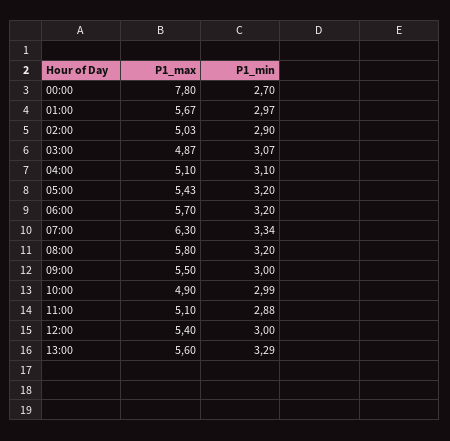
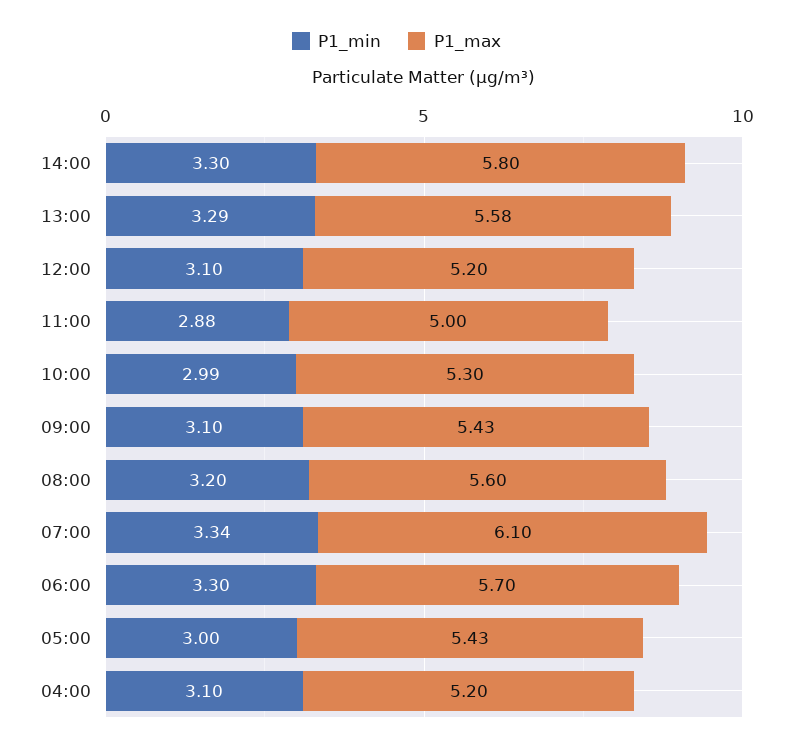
P1_max, 00:00: 7.8 -> none
P1_min, 00:00: 2.7 -> none
P1_max, 01:00: 5.67 -> none
P1_min, 01:00: 2.97 -> none
P1_max, 02:00: 5.03 -> none
P1_min, 02:00: 2.9 -> none
P1_max, 03:00: 4.87 -> none
P1_min, 03:00: 3.07 -> none
P1_max, 04:00: 5.1 -> 5.2
P1_min, 05:00: 3.2 -> 3
P1_min, 06:00: 3.2 -> 3.3
P1_max, 07:00: 6.3 -> 6.1
P1_max, 08:00: 5.8 -> 5.6
P1_max, 09:00: 5.5 -> 5.43
P1_min, 09:00: 3 -> 3.1
P1_max, 10:00: 4.9 -> 5.3
P1_max, 11:00: 5.1 -> 5
P1_max, 12:00: 5.4 -> 5.2
P1_min, 12:00: 3 -> 3.1
P1_max, 13:00: 5.6 -> 5.58
P1_min, 14:00: none -> 3.3
P1_max, 14:00: none -> 5.8

